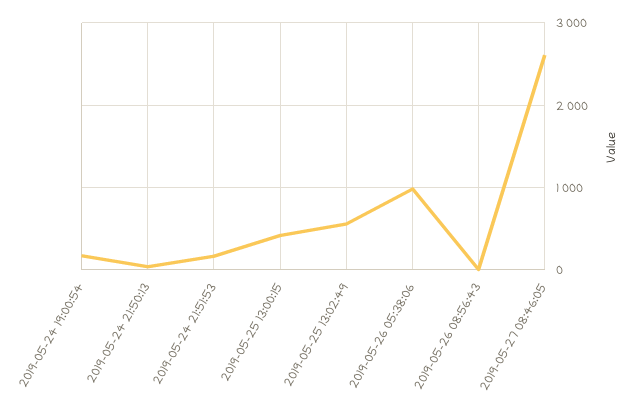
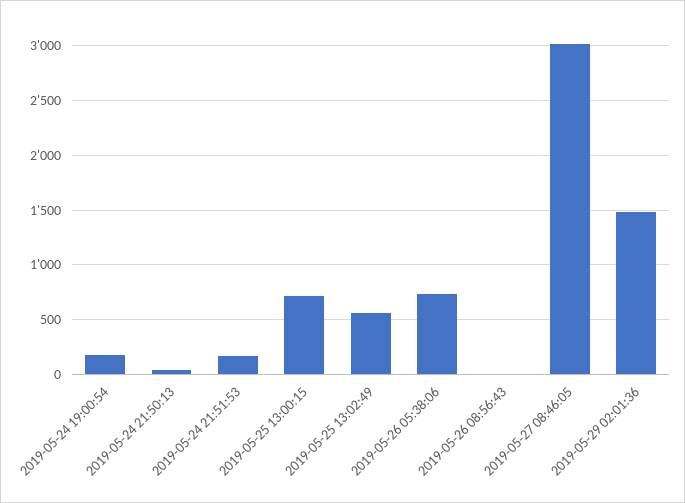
2019-05-25 13:00:15: 400 -> 700
2019-05-26 05:38:06: 1000 -> 700
2019-05-27 08:46:05: 2600 -> 3000
2019-05-29 02:01:36: none -> 1500

